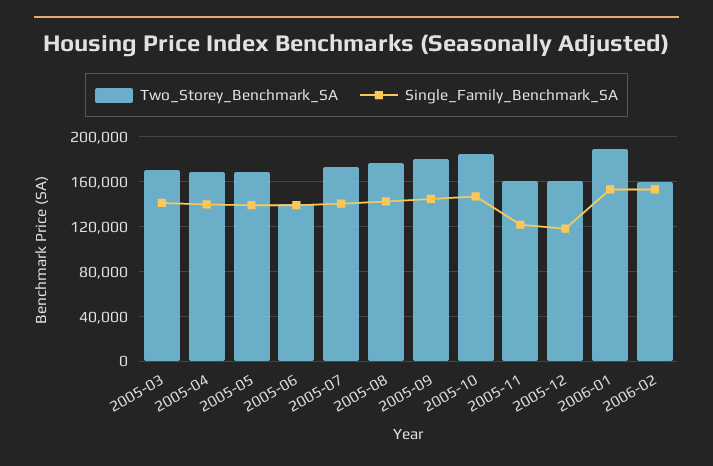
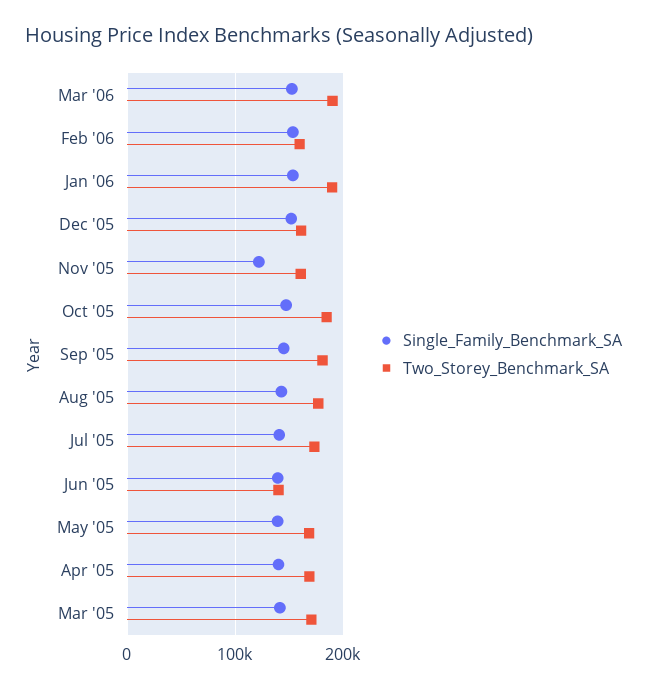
Single_Family_Benchmark_SA, 2005-12: 120000 -> 150000
Single_Family_Benchmark_SA, Mar '06: none -> 150000
Two_Storey_Benchmark_SA, Mar '06: none -> 190000

